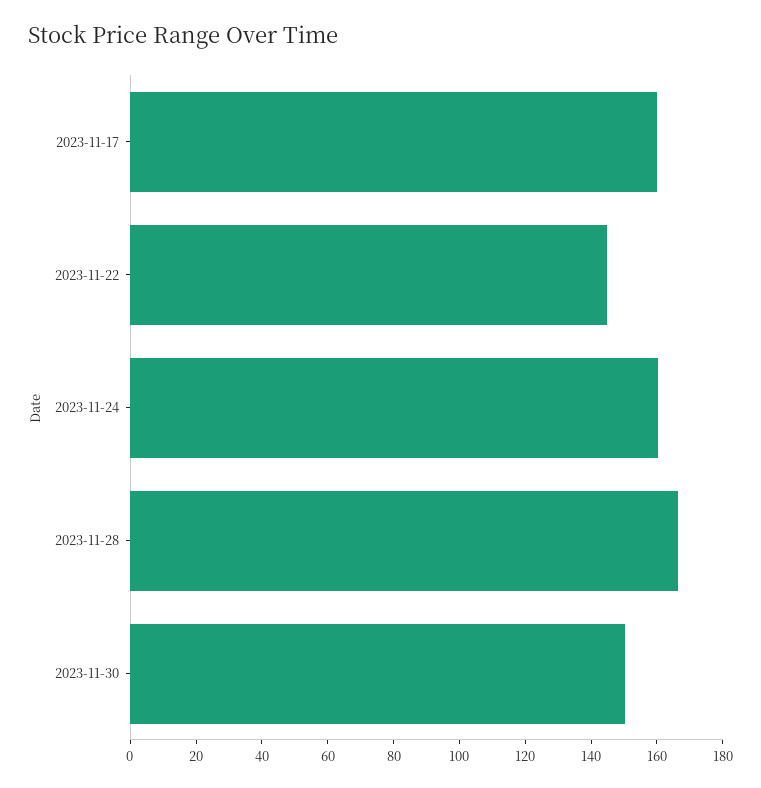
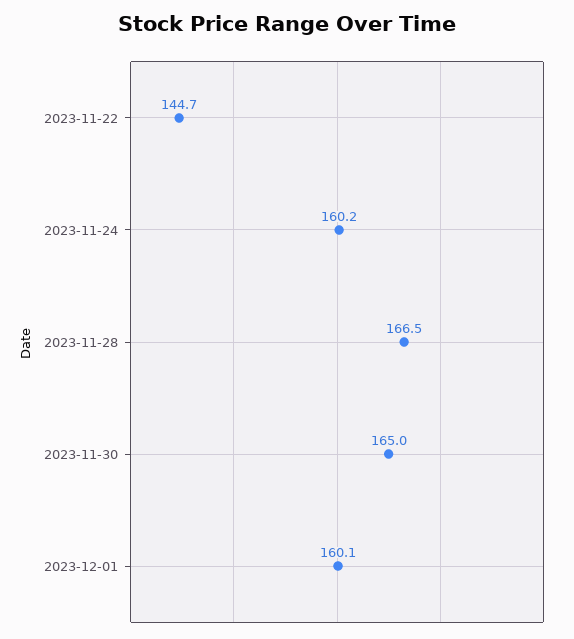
2023-11-17: 160 -> none
2023-11-30: 150 -> 165
2023-12-01: none -> 160.1

